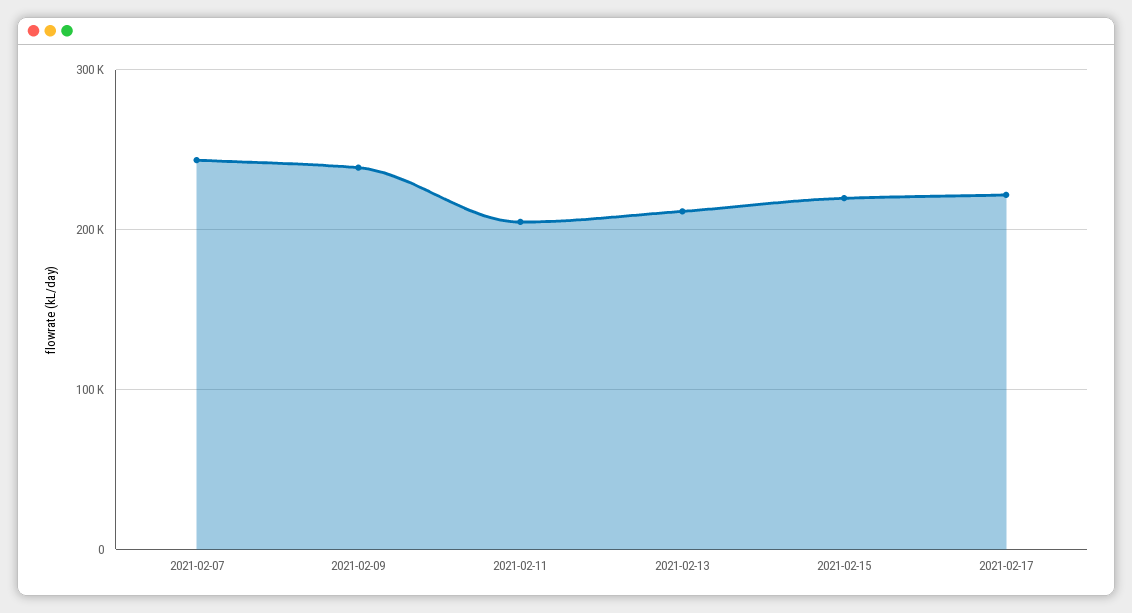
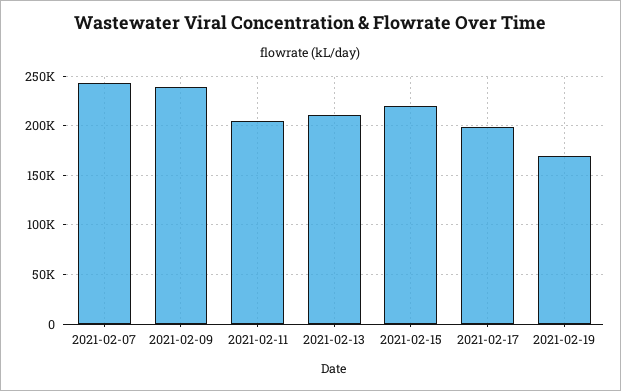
2021-02-17: 220000 -> 200000
2021-02-19: none -> 170000

